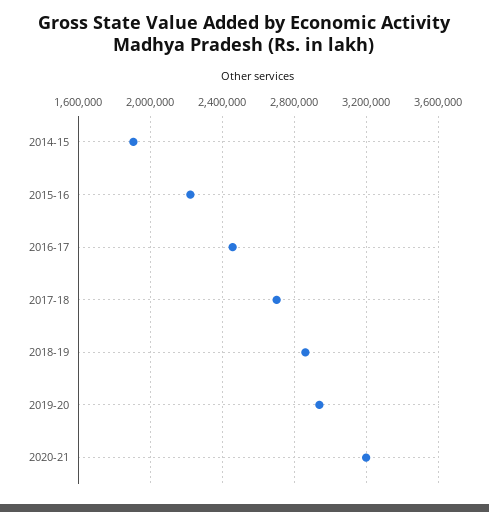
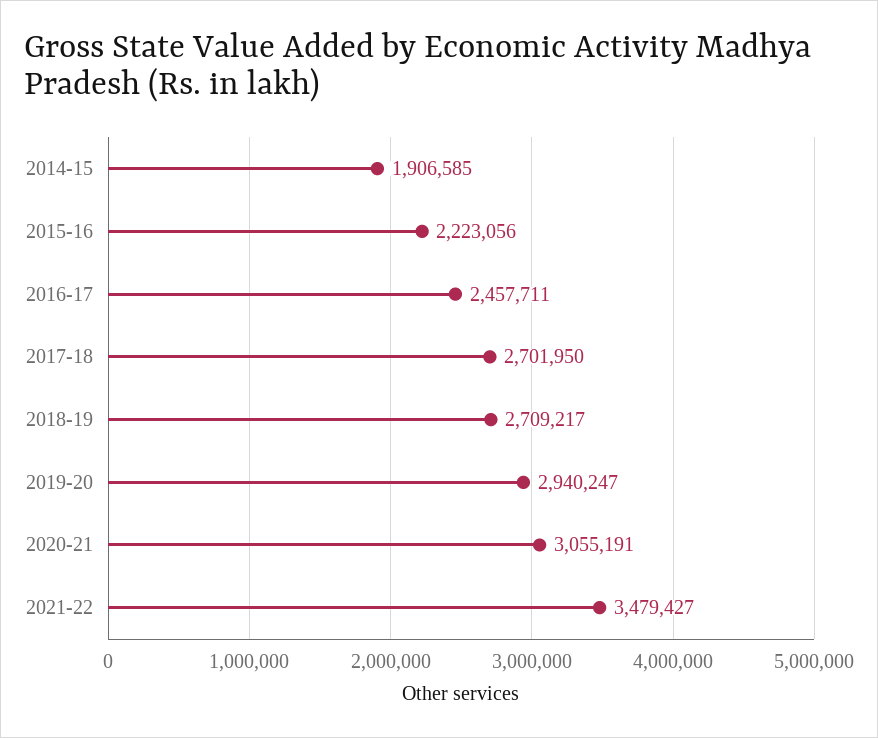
2018-19: 2850000 -> 2709217
2020-21: 3200000 -> 3055191
2021-22: none -> 3479427

